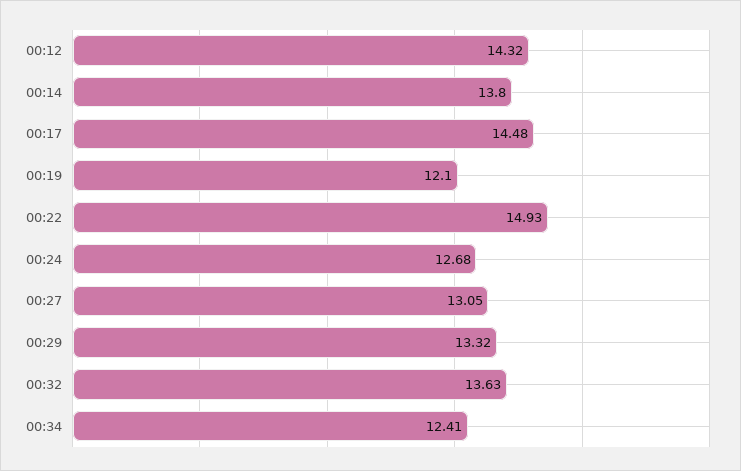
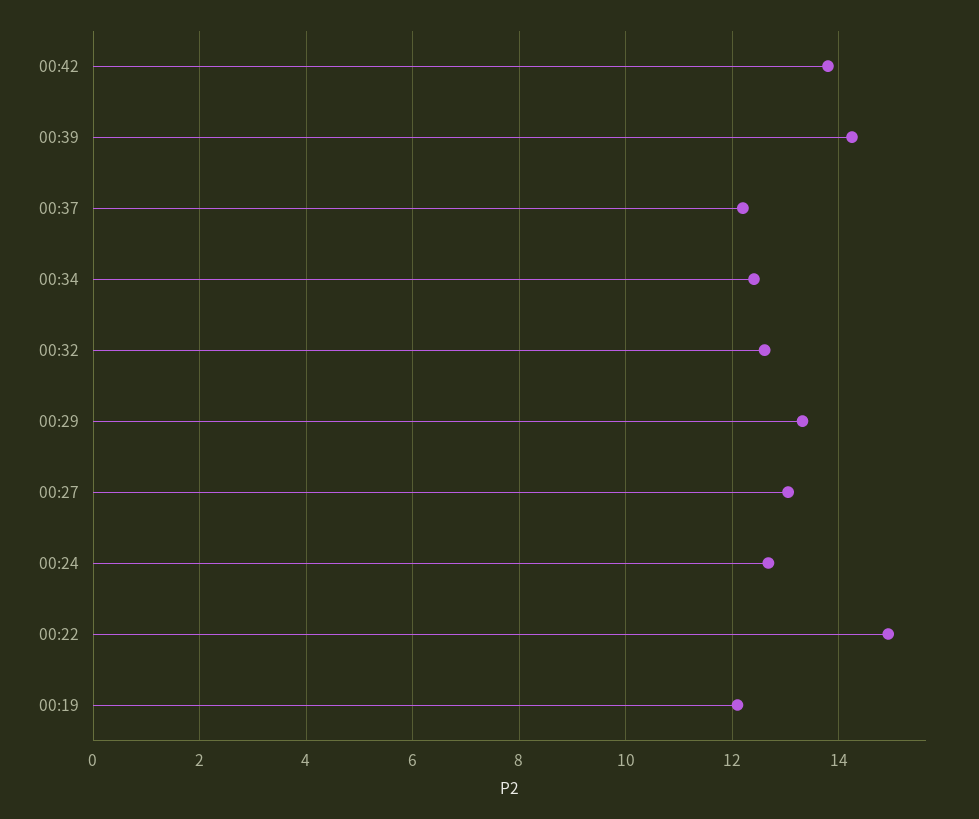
00:12: 14.32 -> none
00:14: 13.8 -> none
00:17: 14.48 -> none
00:32: 13.63 -> 12.6
00:42: none -> 13.8
00:39: none -> 14.2
00:37: none -> 12.2

